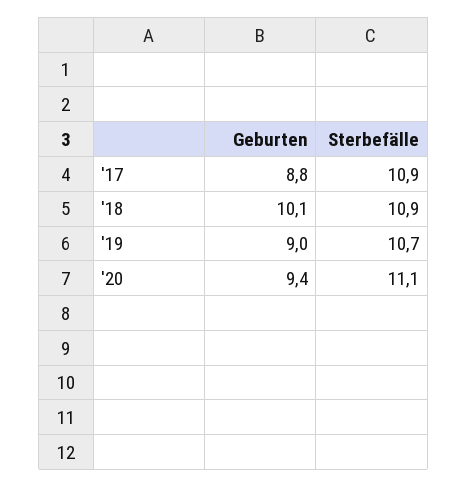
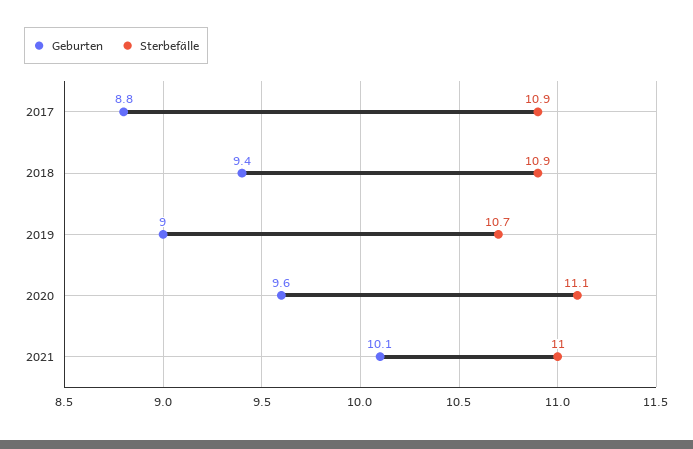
Geburten, '18: 10.1 -> 9.4
Geburten, '20: 9.4 -> 9.6
Geburten, 2021: none -> 10.1
Sterbefälle, 2021: none -> 11

